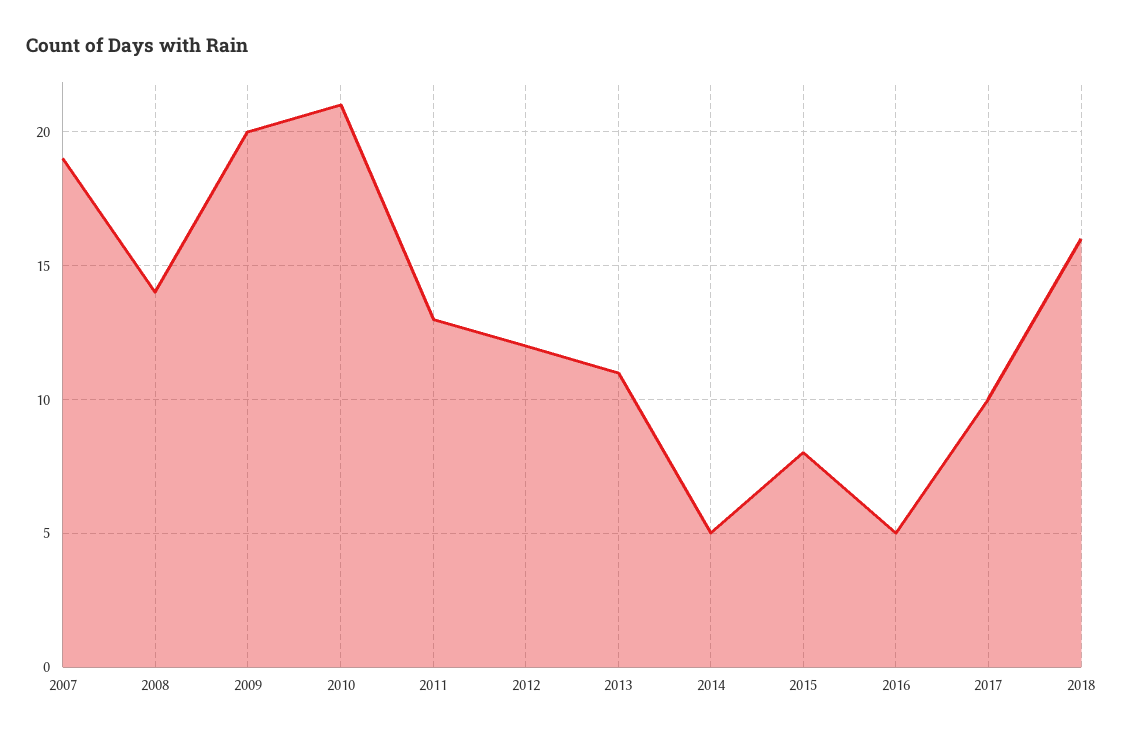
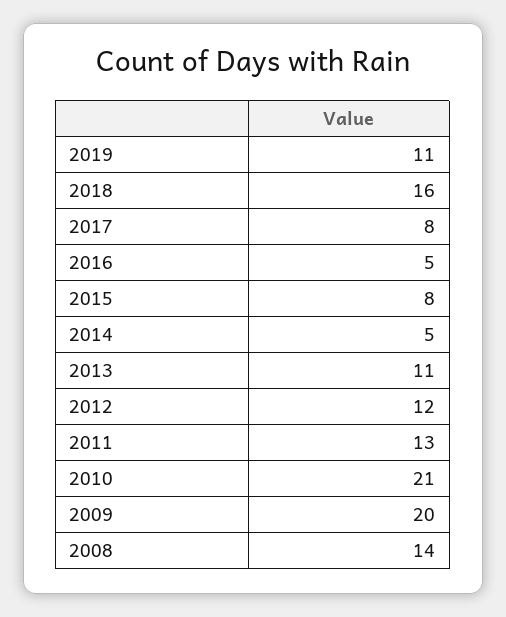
2007: 19 -> none
2017: 10 -> 8
2019: none -> 11

